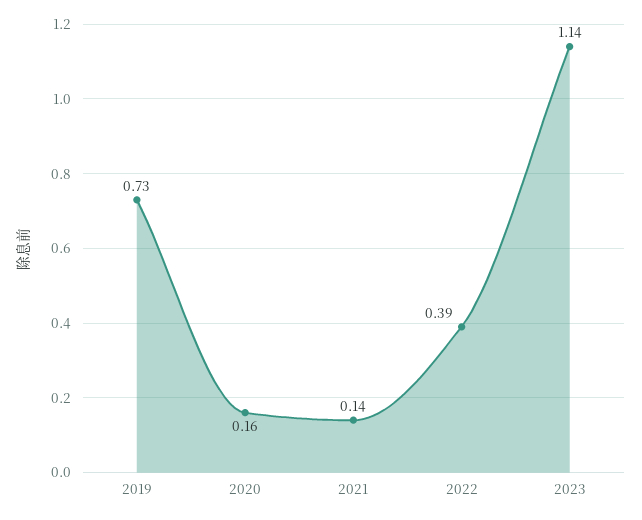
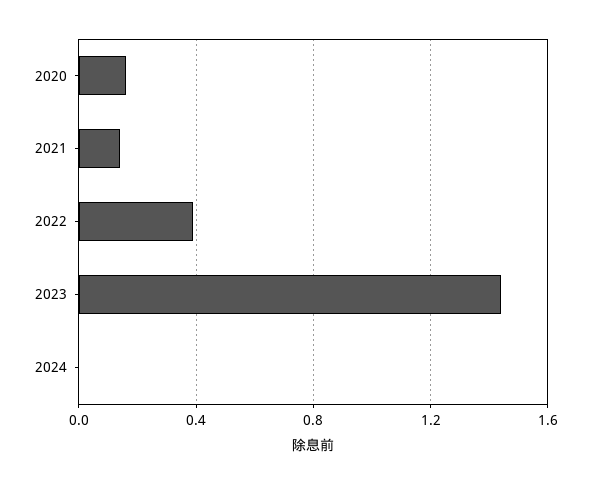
2019: 0.73 -> none
2023: 1.14 -> 1.45
2024: none -> 0

